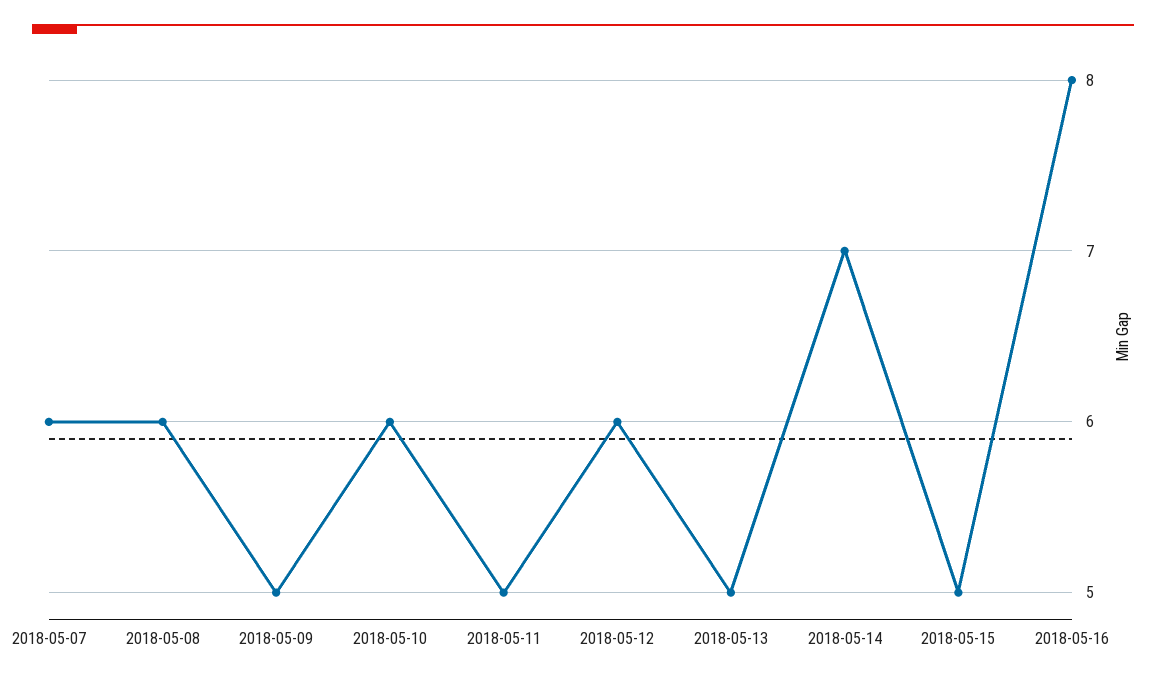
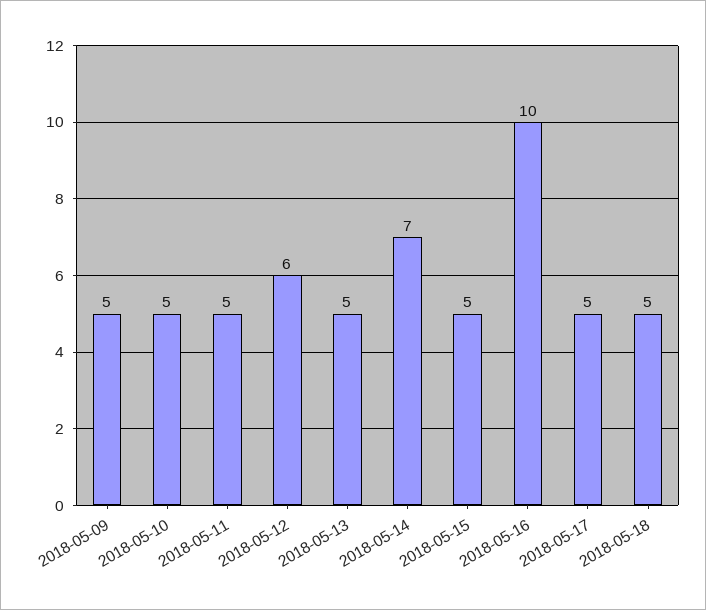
2018-05-07: 6 -> none
2018-05-08: 6 -> none
2018-05-10: 6 -> 5
2018-05-16: 8 -> 10
2018-05-17: none -> 5
2018-05-18: none -> 5

